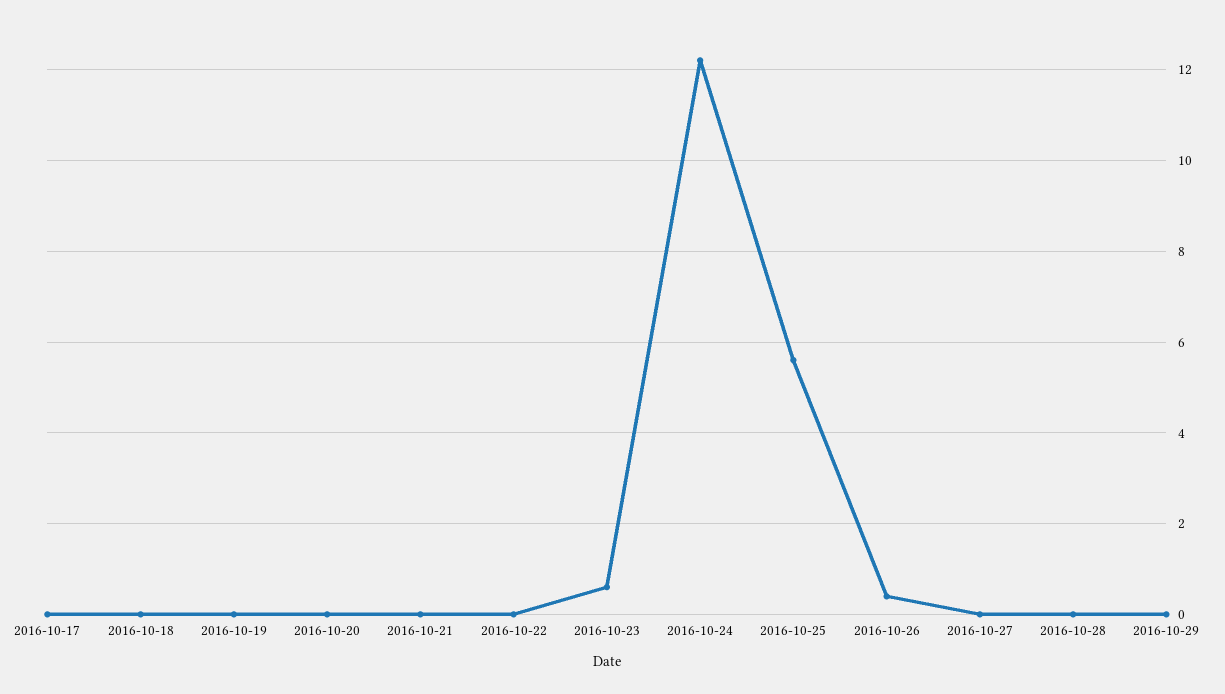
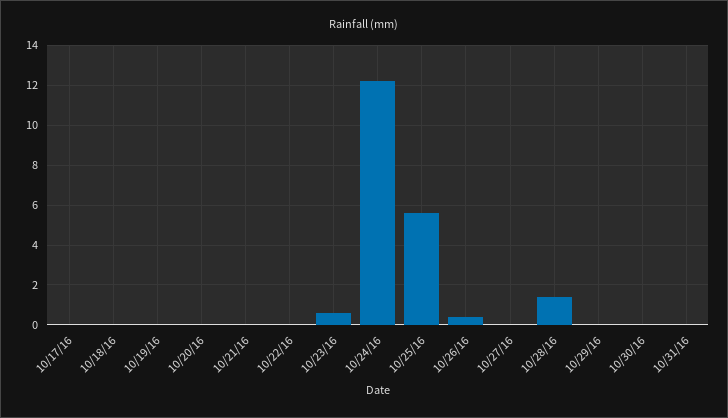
2016-10-28: 0 -> 1.5
10/30/16: none -> 0
10/31/16: none -> 0

